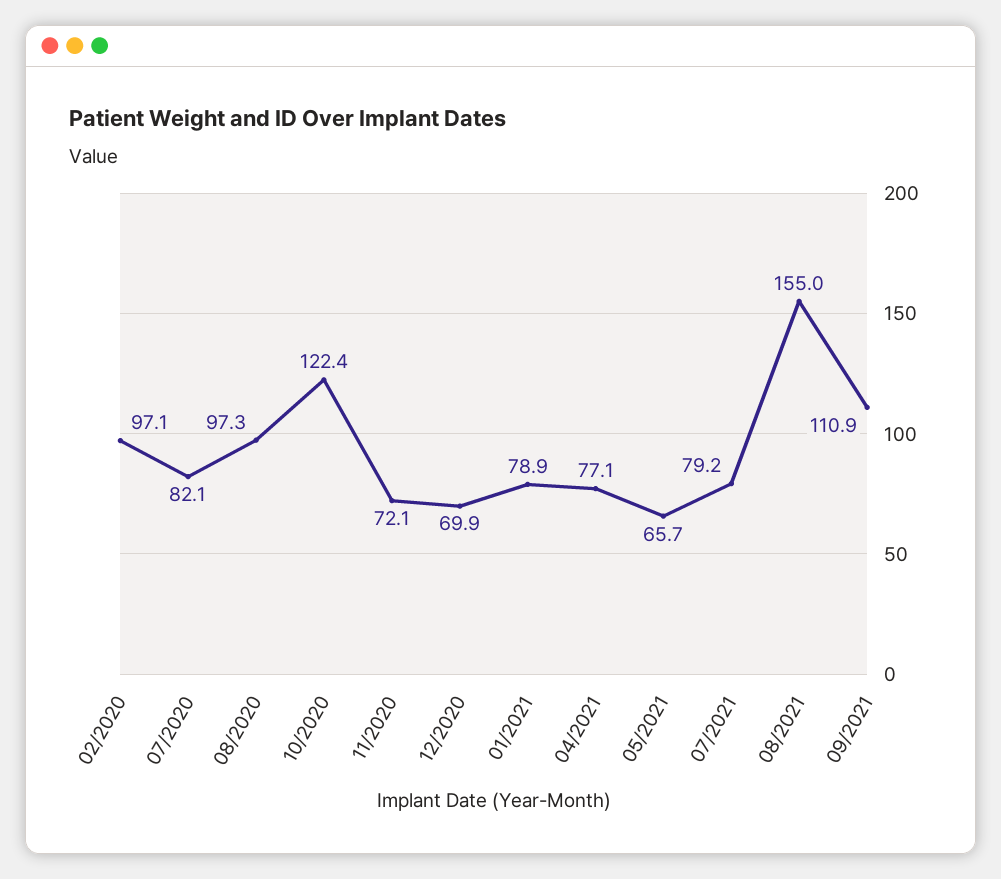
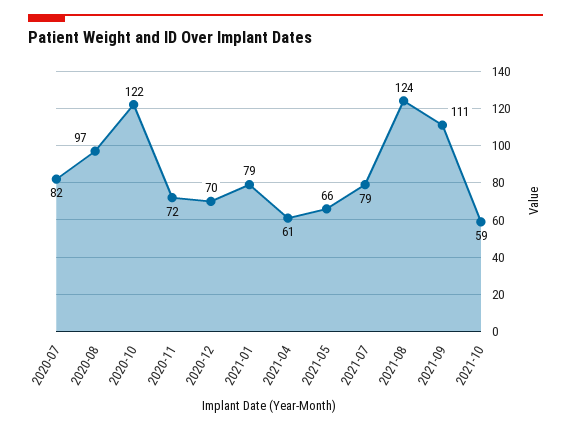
02/2020: 97.1 -> none
04/2021: 77.1 -> 61
08/2021: 155 -> 124
2021-10: none -> 59

